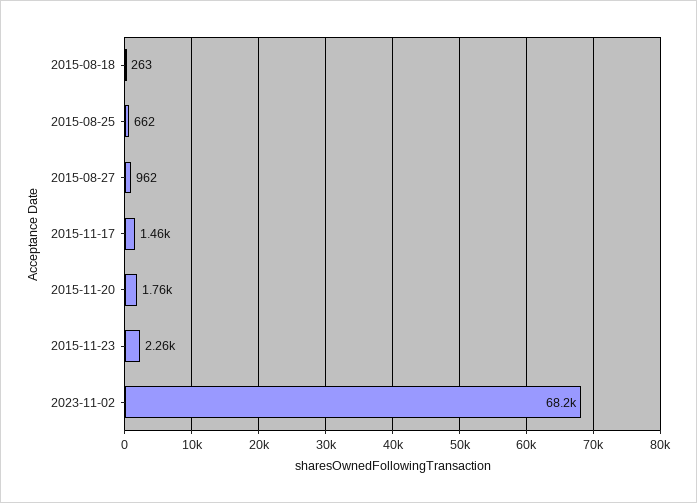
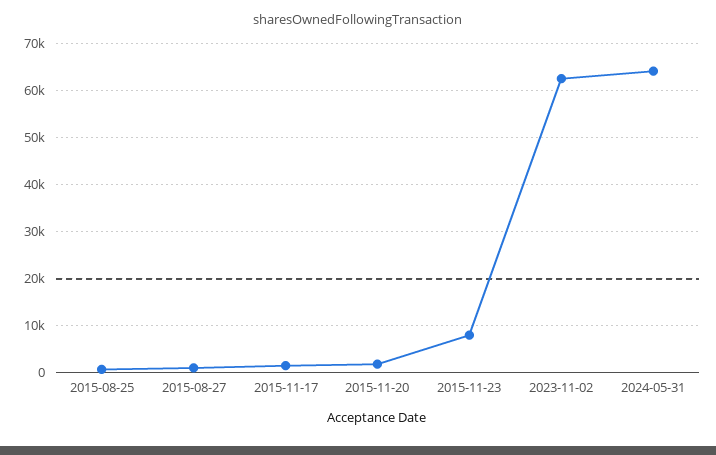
2015-08-18: 263 -> none
2015-11-23: 2260 -> 8000
2023-11-02: 68200 -> 62000
2024-05-31: none -> 64000

